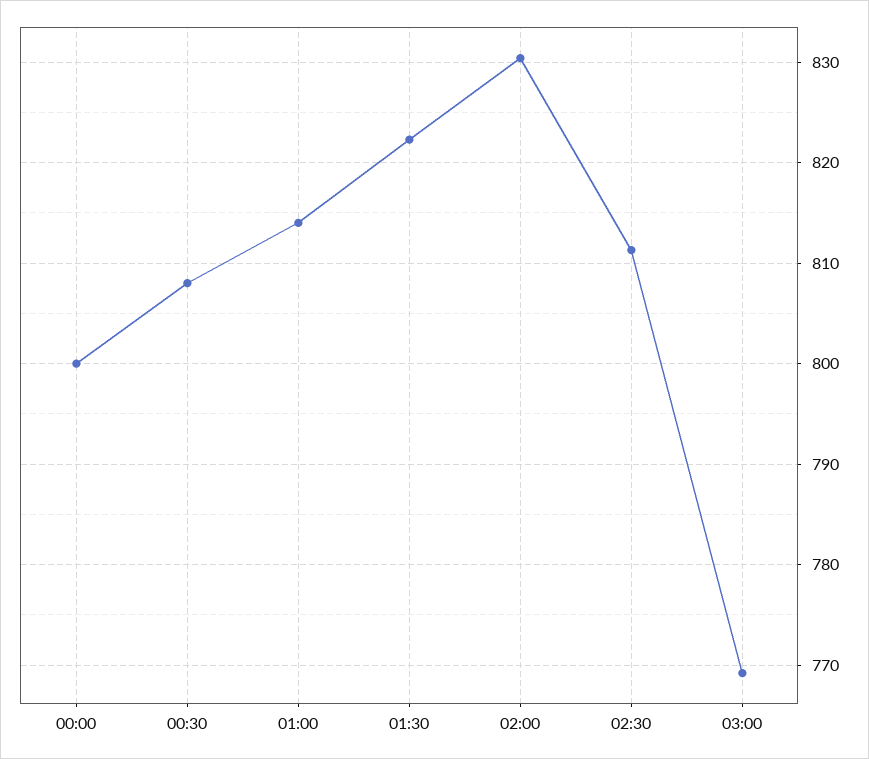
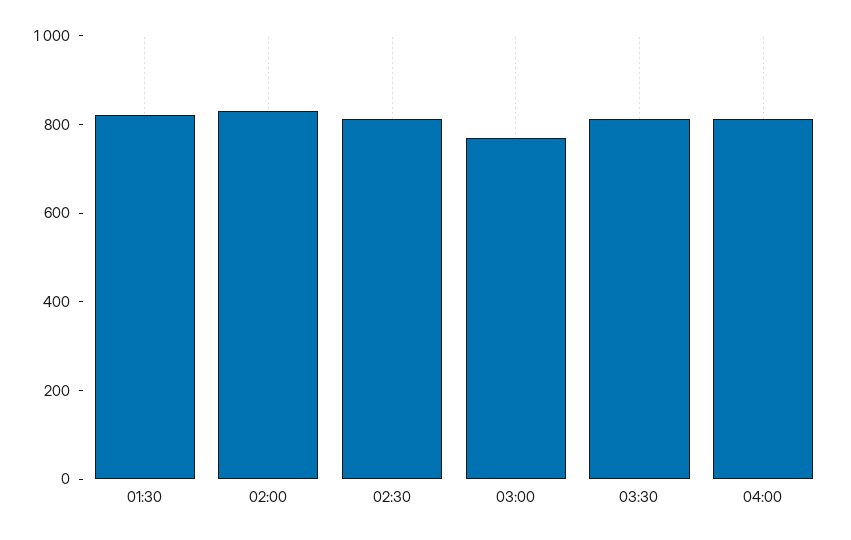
00:00: 800 -> none
00:30: 808 -> none
01:00: 814 -> none
03:30: none -> 800
04:00: none -> 800

